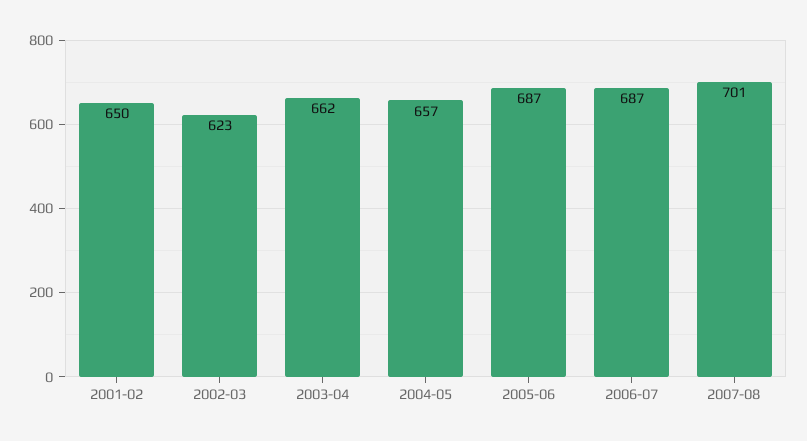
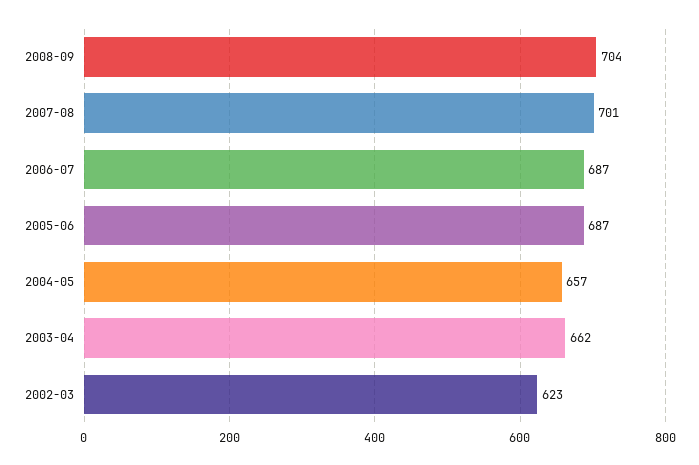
2001-02: 650 -> none
2008-09: none -> 704

